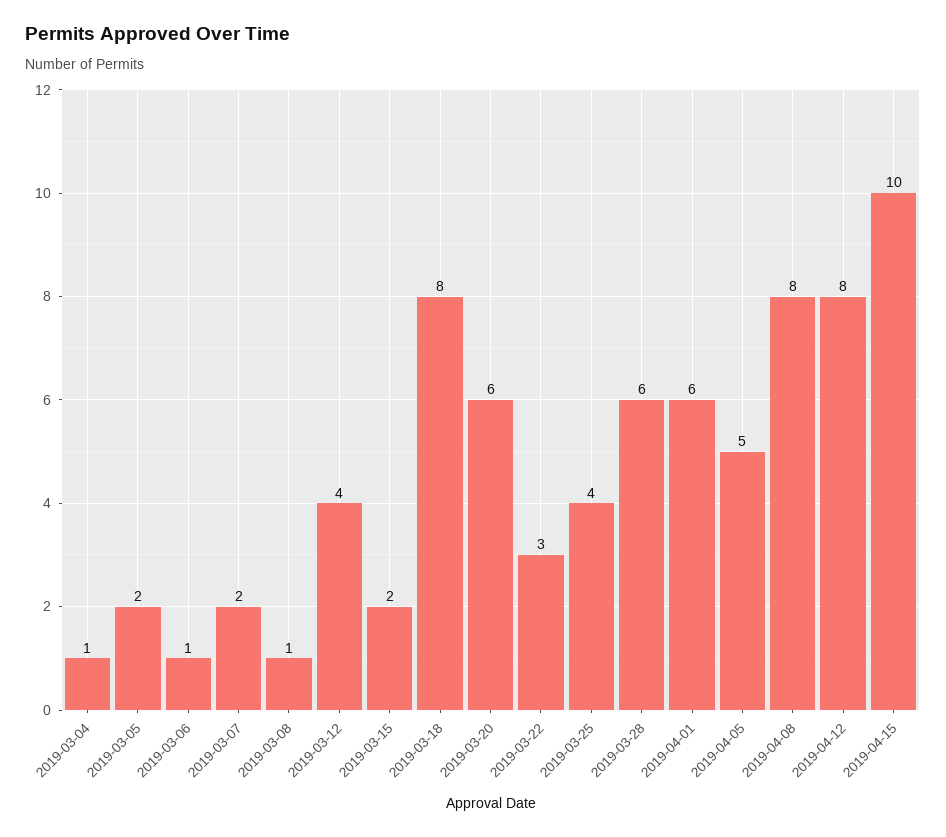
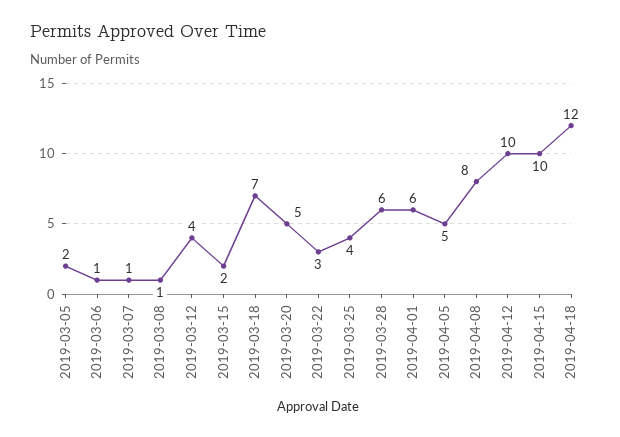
2019-03-04: 1 -> none
2019-03-07: 2 -> 1
2019-03-18: 8 -> 7
2019-03-20: 6 -> 5
2019-04-12: 8 -> 10
2019-04-18: none -> 12

